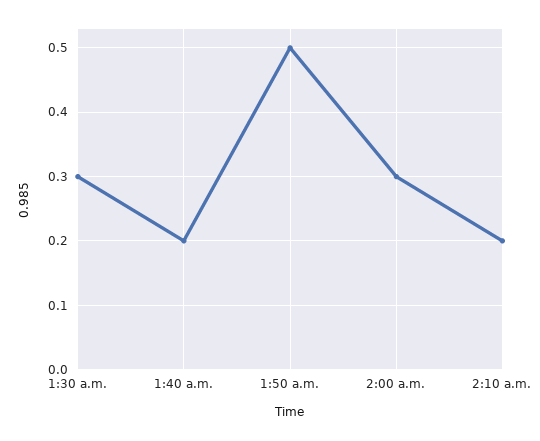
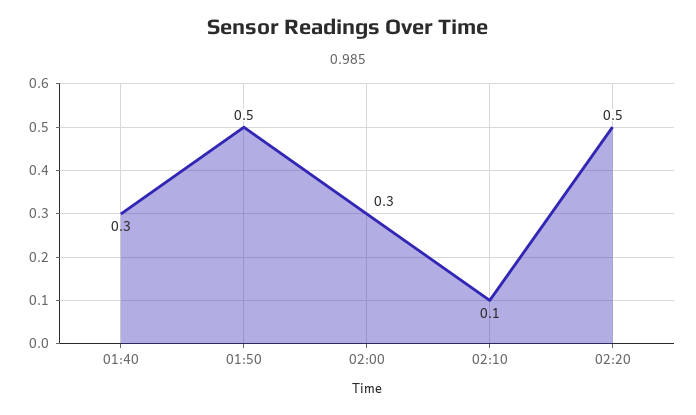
1:30 a.m.: 0.3 -> none
1:40 a.m.: 0.2 -> 0.3
2:10 a.m.: 0.2 -> 0.1
02:20: none -> 0.5

